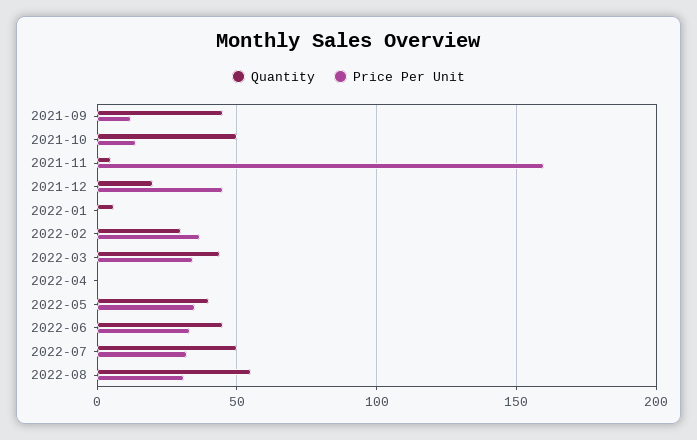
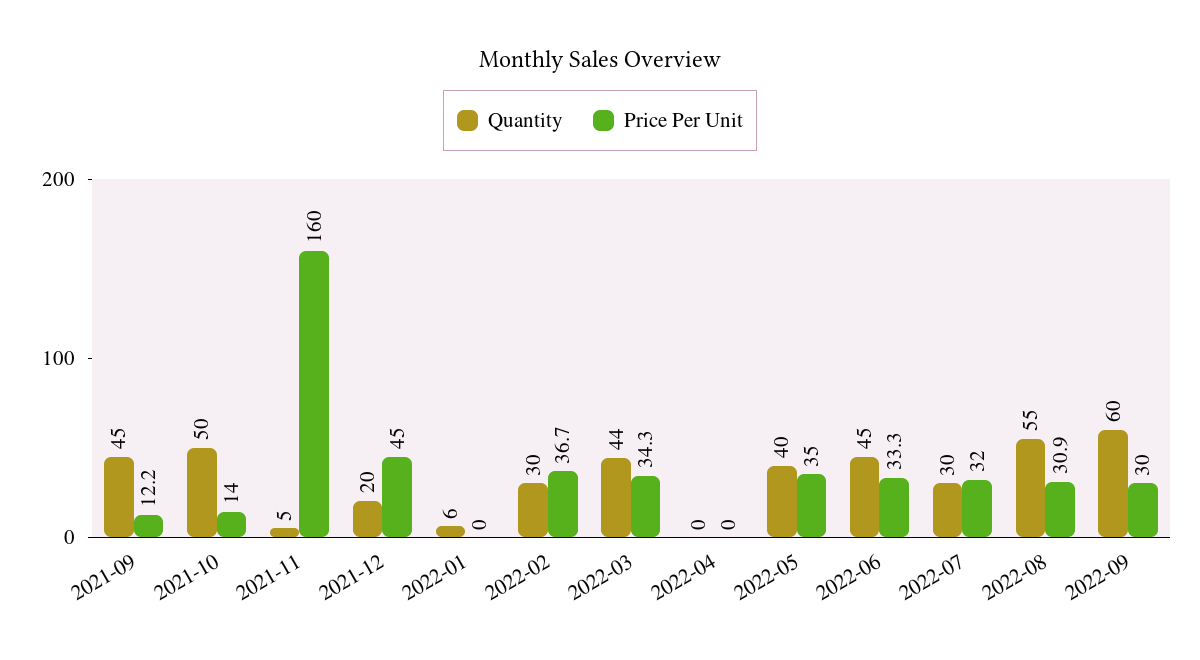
Quantity, 2022-07: 50 -> 30
Quantity, 2022-09: none -> 60
Price Per Unit, 2022-09: none -> 30

